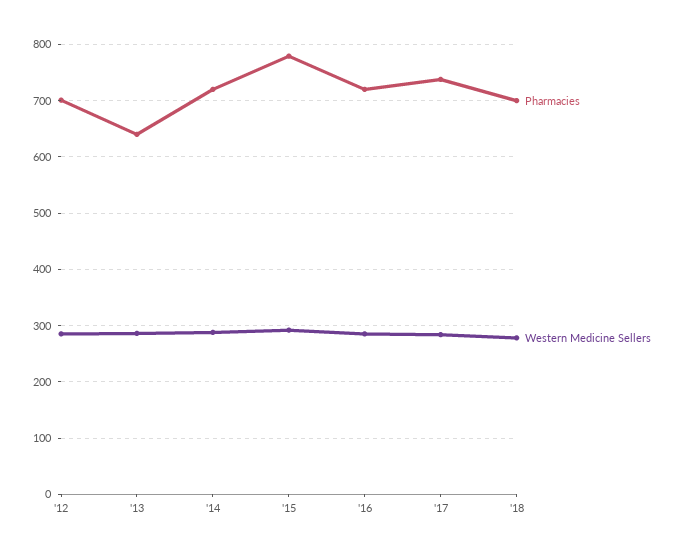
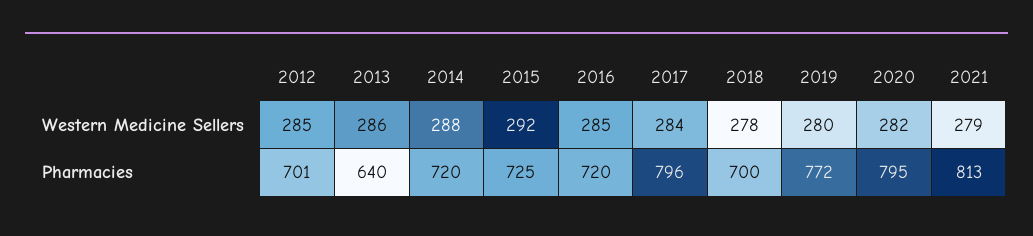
Pharmacies, '15: 780 -> 725
Pharmacies, '17: 740 -> 796
Western Medicine Sellers, 2019: none -> 280
Western Medicine Sellers, 2020: none -> 282
Western Medicine Sellers, 2021: none -> 279
Pharmacies, 2019: none -> 772
Pharmacies, 2020: none -> 795
Pharmacies, 2021: none -> 813

